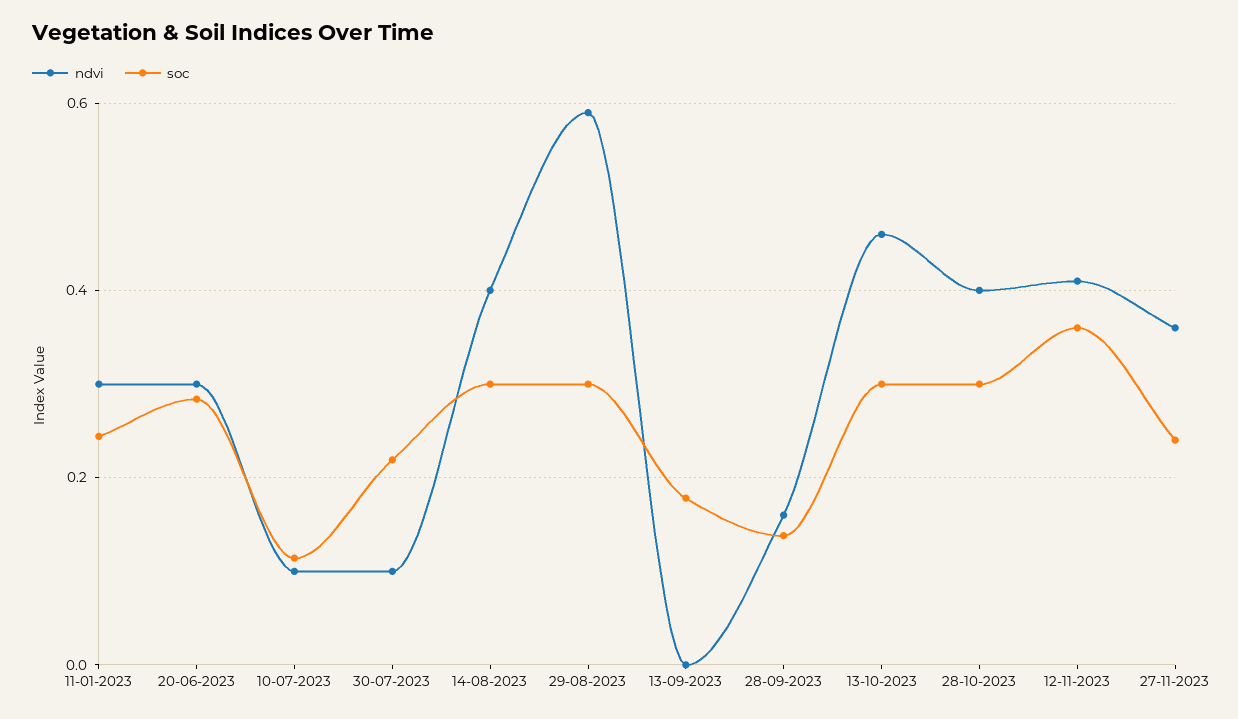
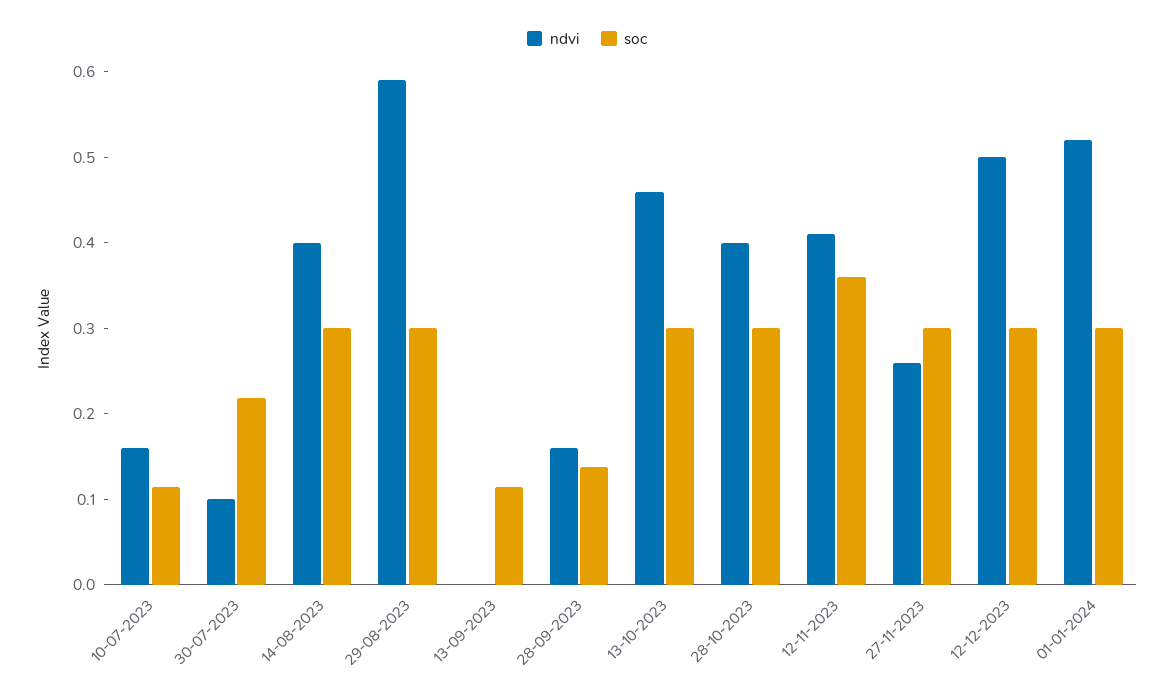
ndvi, 11-01-2023: 0.3 -> none
soc, 11-01-2023: 0.24 -> none
ndvi, 20-06-2023: 0.3 -> none
soc, 20-06-2023: 0.28 -> none
ndvi, 10-07-2023: 0.1 -> 0.16
soc, 13-09-2023: 0.18 -> 0.12
ndvi, 27-11-2023: 0.36 -> 0.26
soc, 27-11-2023: 0.24 -> 0.3
ndvi, 12-12-2023: none -> 0.5
soc, 12-12-2023: none -> 0.3
ndvi, 01-01-2024: none -> 0.52
soc, 01-01-2024: none -> 0.3

